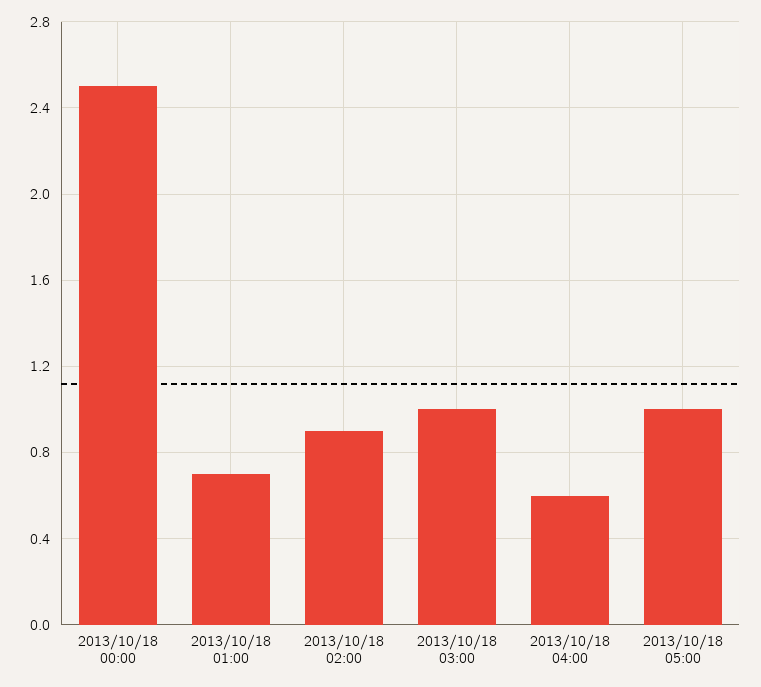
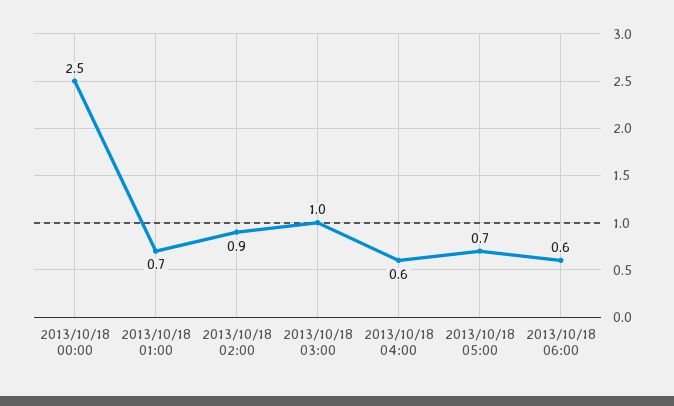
2013/10/18 05:00: 1 -> 0.7
2013/10/18 06:00: none -> 0.6

